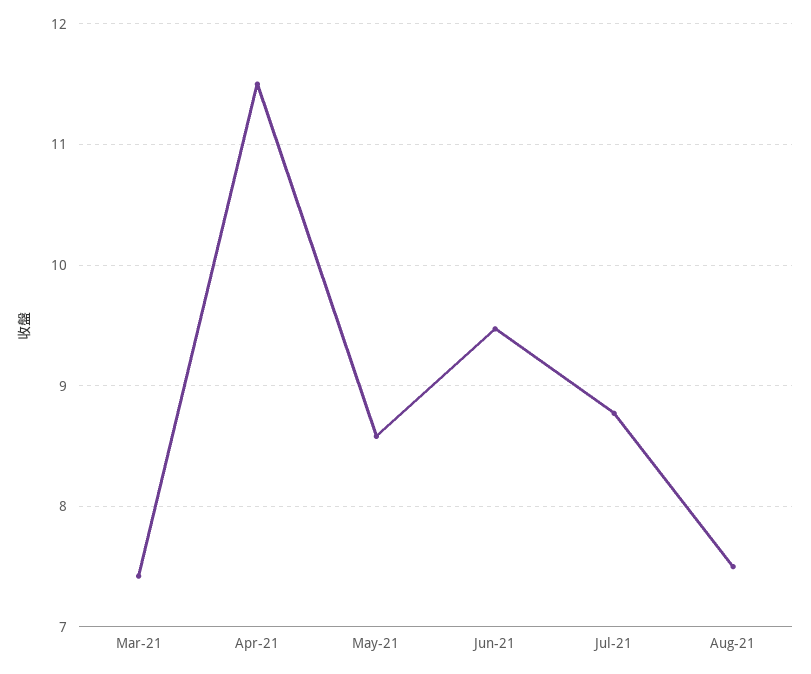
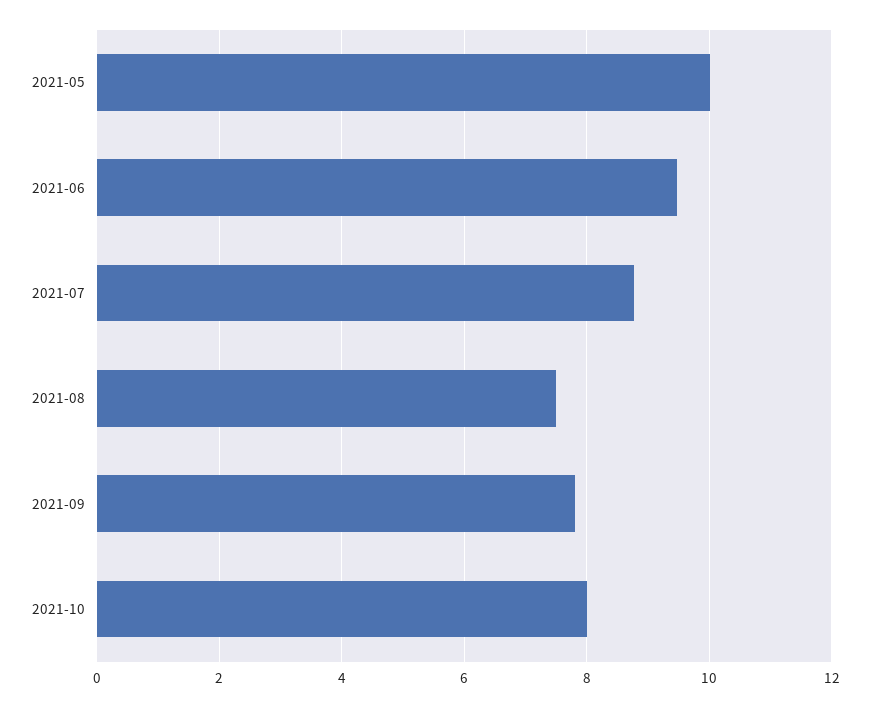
Mar-21: 7.4 -> none
Apr-21: 11.5 -> none
May-21: 8.6 -> 10
2021-09: none -> 7.8
2021-10: none -> 8

